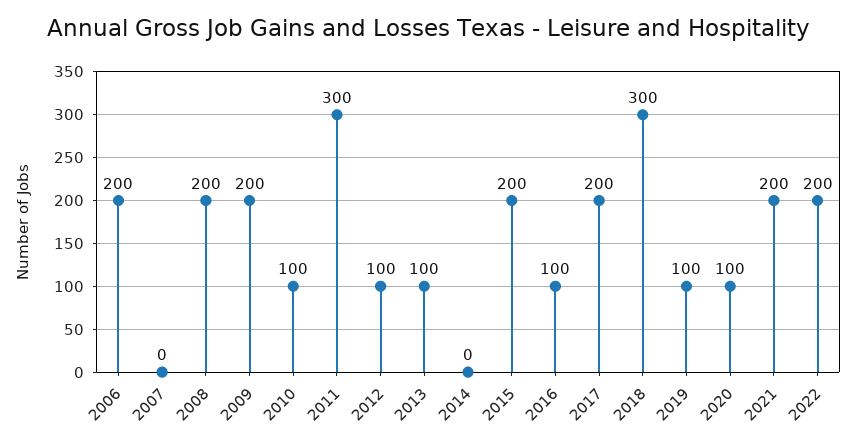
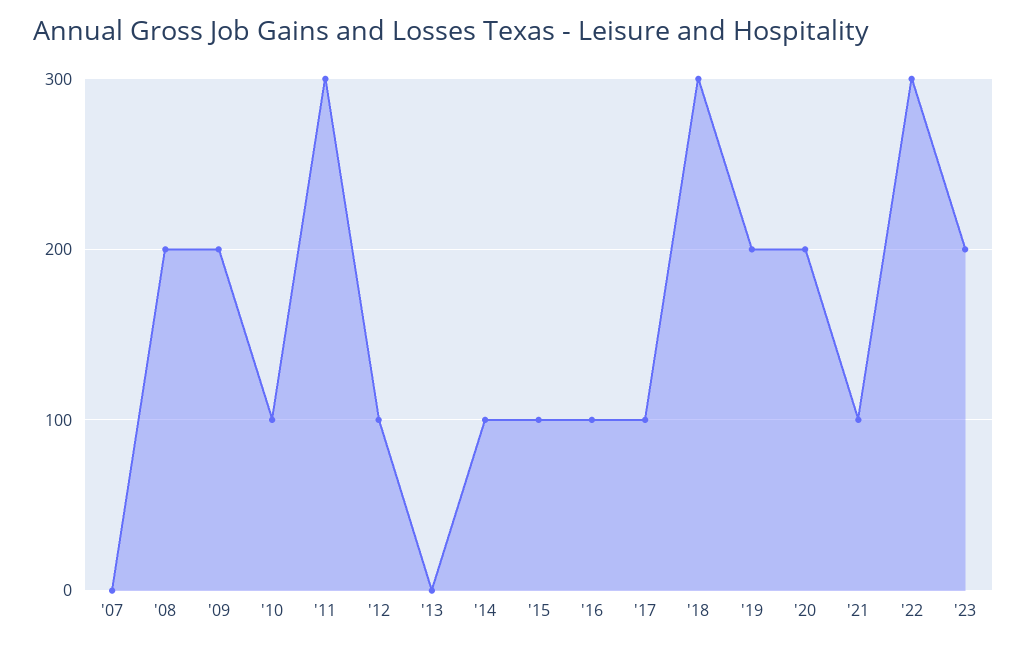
2006: 200 -> none
2013: 100 -> 0
2014: 0 -> 100
2015: 200 -> 100
2017: 200 -> 100
2019: 100 -> 200
2020: 100 -> 200
2021: 200 -> 100
2022: 200 -> 300
'23: none -> 200

